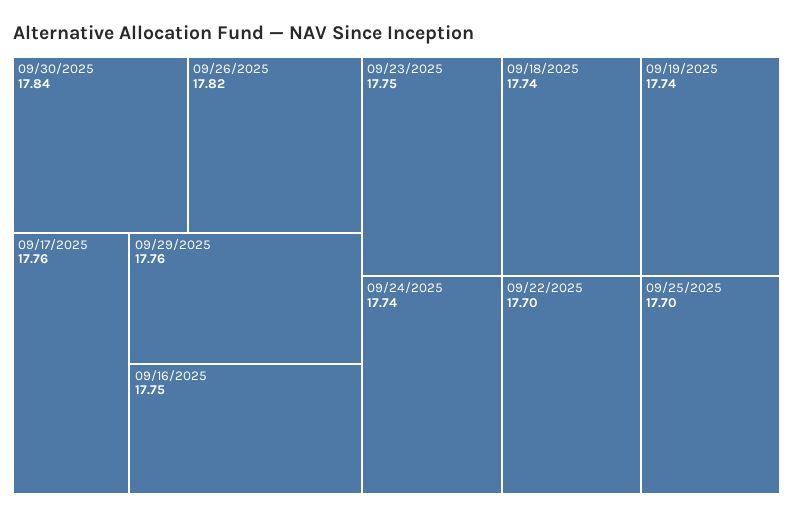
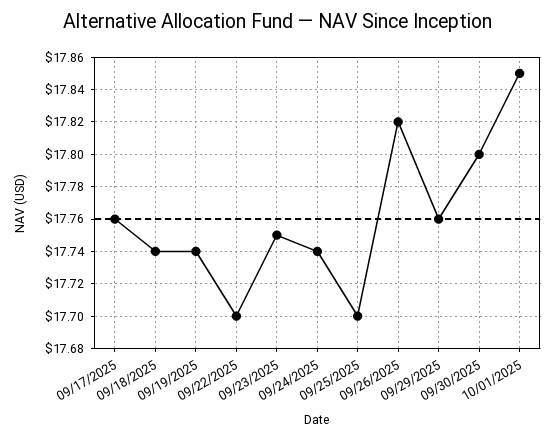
09/30/2025: 17.84 -> 17.8
09/16/2025: 17.75 -> none
10/01/2025: none -> 17.85

